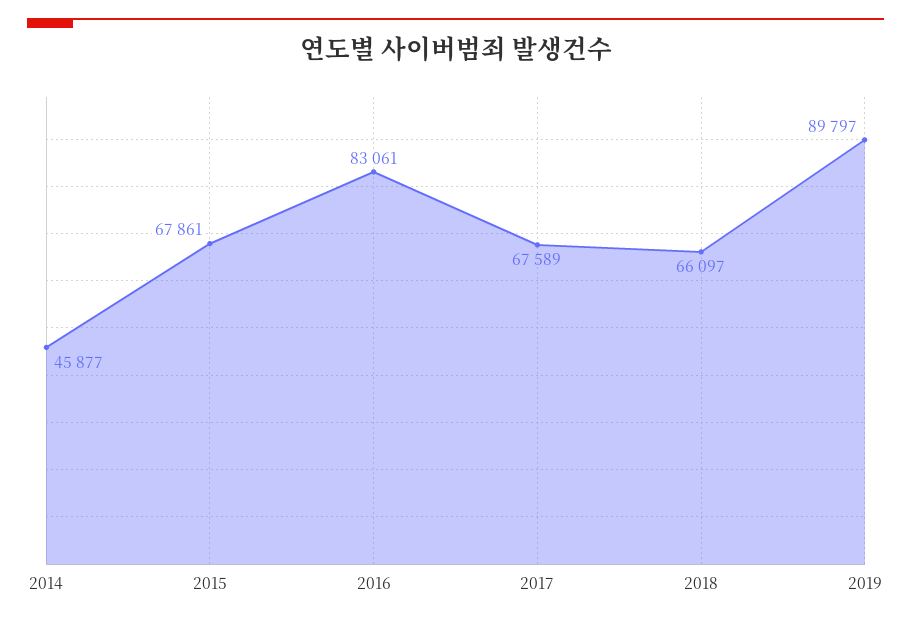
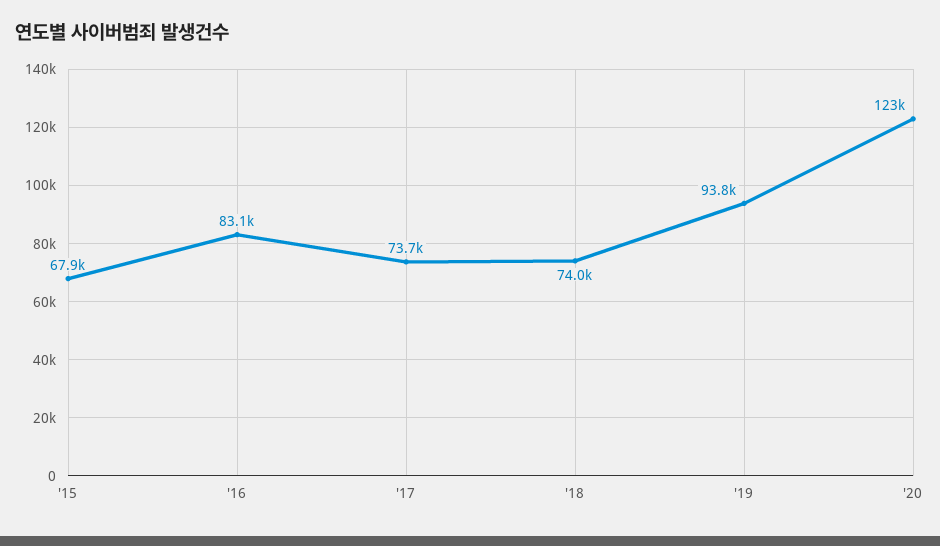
2014: 45877 -> none
2017: 67589 -> 73700
2018: 66097 -> 74000
2019: 89797 -> 93800
'20: none -> 123000

